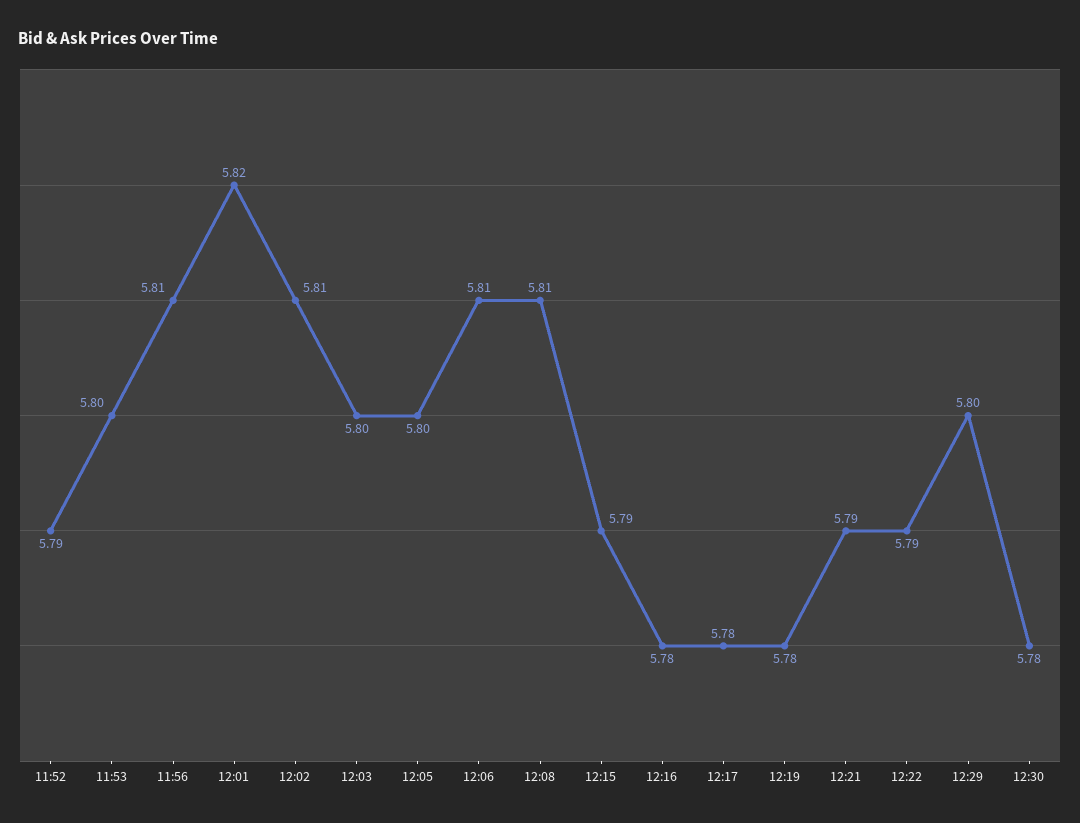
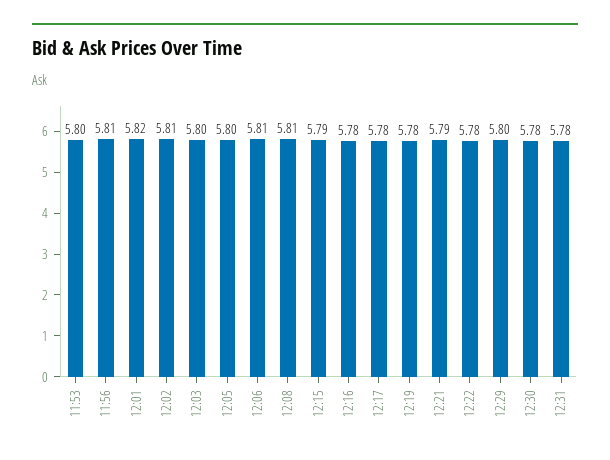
11:52: 5.79 -> none
12:22: 5.79 -> 5.78
12:31: none -> 5.78

